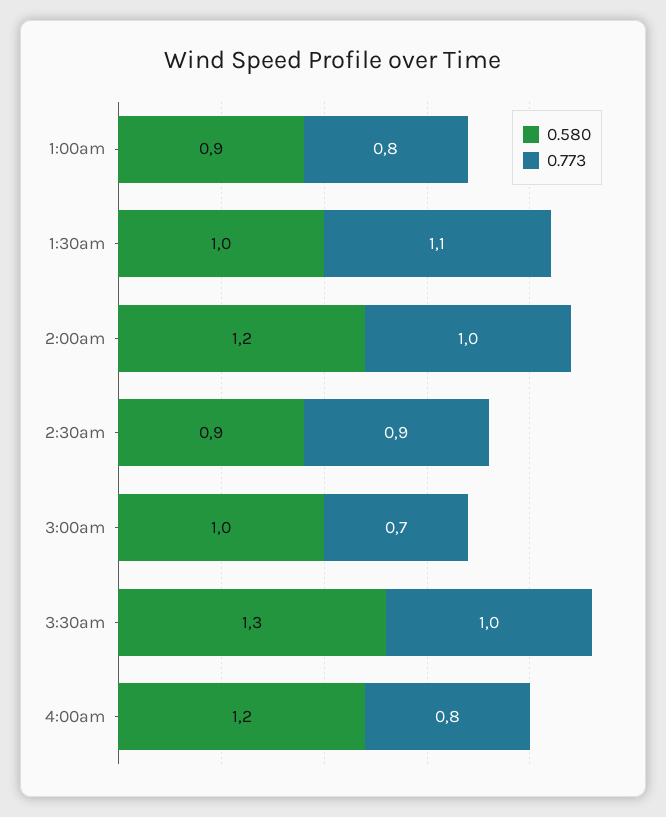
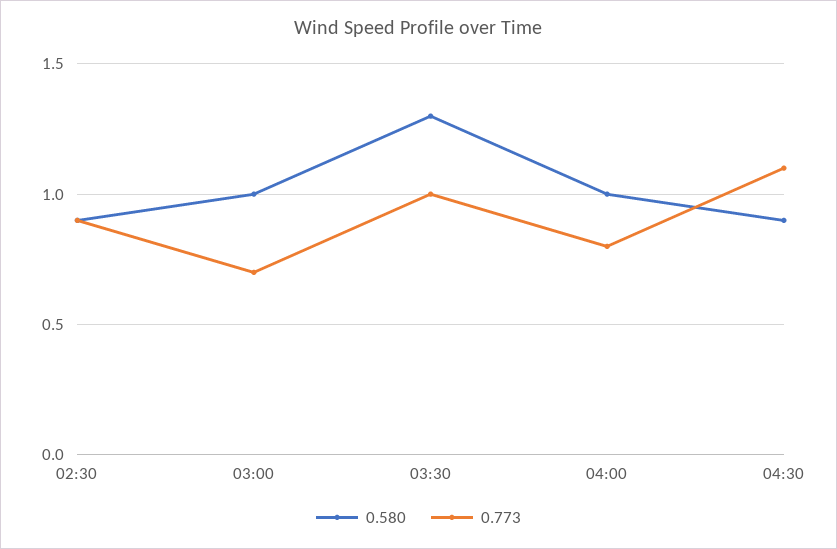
0.580, 1:00am: 0.9 -> none
0.773, 1:00am: 0.8 -> none
0.580, 1:30am: 1 -> none
0.773, 1:30am: 1.1 -> none
0.580, 2:00am: 1.2 -> none
0.773, 2:00am: 1 -> none
0.580, 4:00am: 1.2 -> 1
0.580, 04:30: none -> 0.9
0.773, 04:30: none -> 1.1

